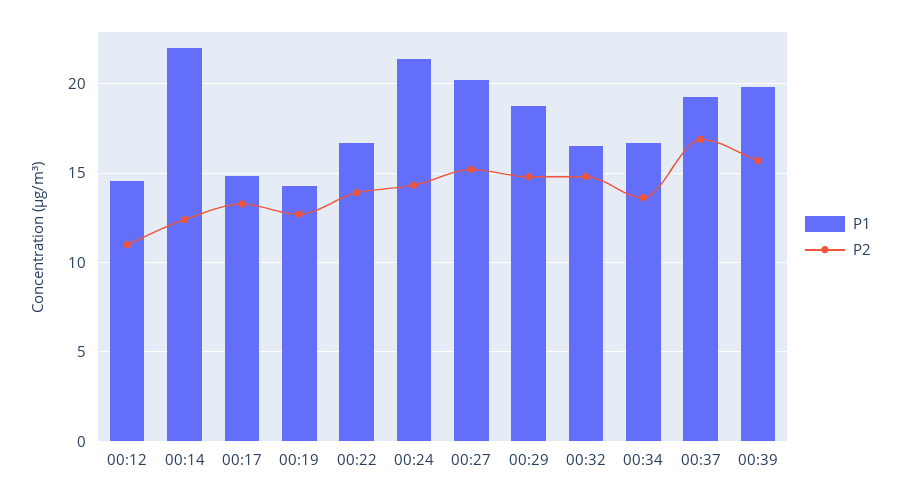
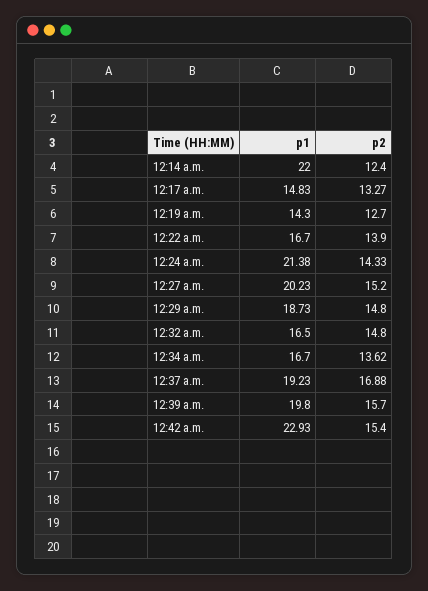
P1, 00:12: 14.5 -> none
P2, 00:12: 11 -> none
P1, 12:42 a.m.: none -> 22.93
P2, 12:42 a.m.: none -> 15.4

